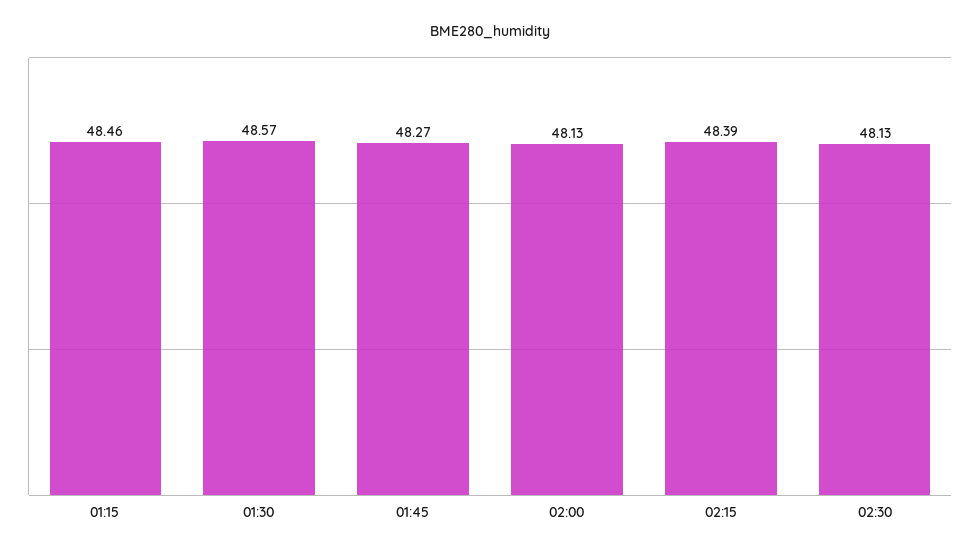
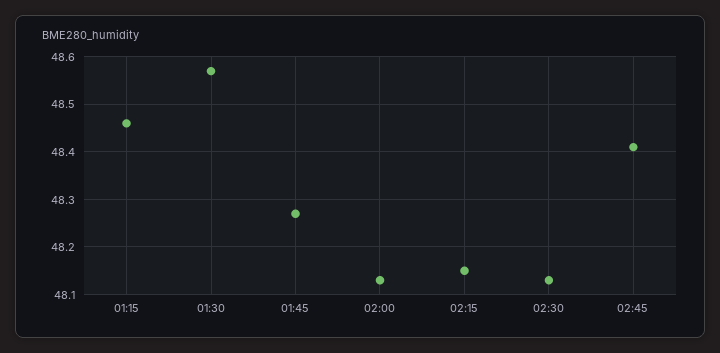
02:15: 48.39 -> 48.15
02:45: none -> 48.4

